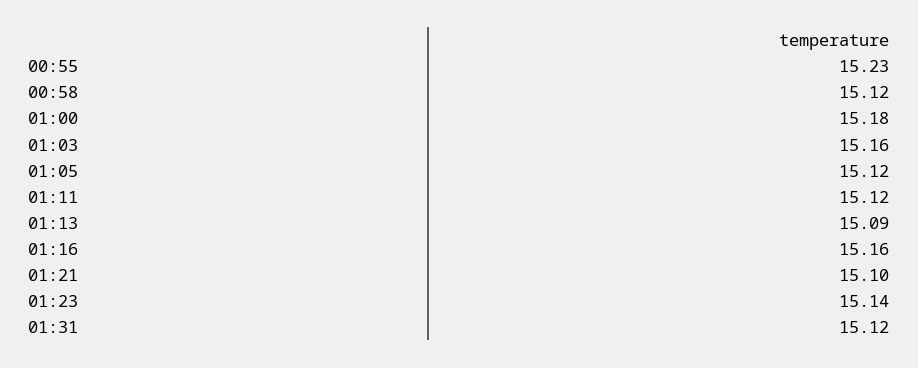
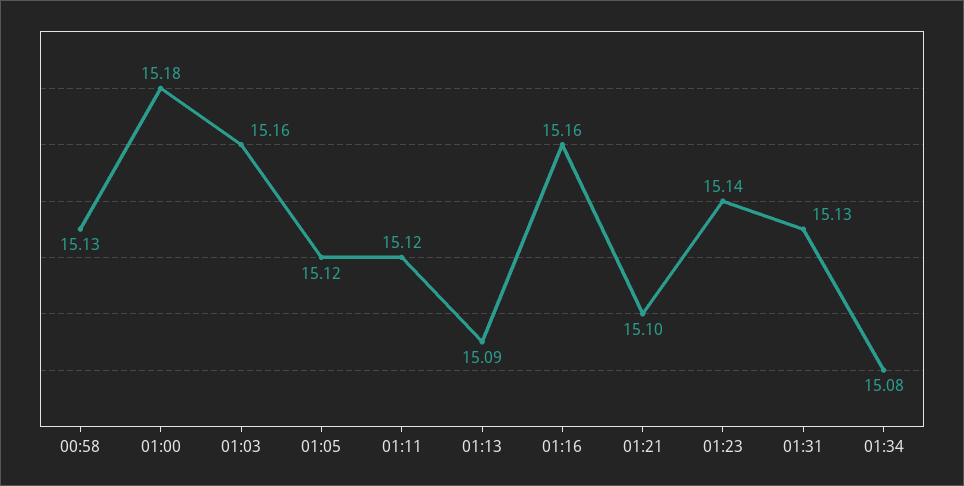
00:55: 15.23 -> none
00:58: 15.12 -> 15.13
01:31: 15.12 -> 15.13
01:34: none -> 15.08

